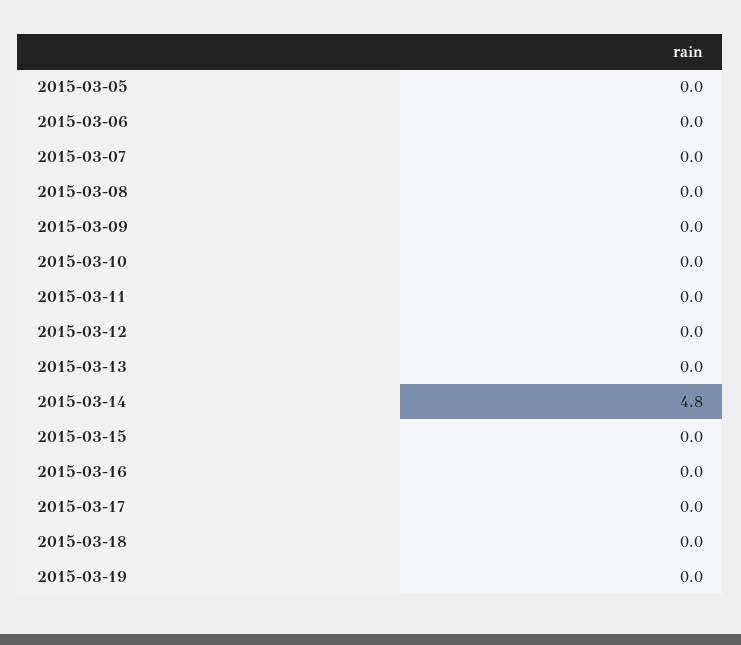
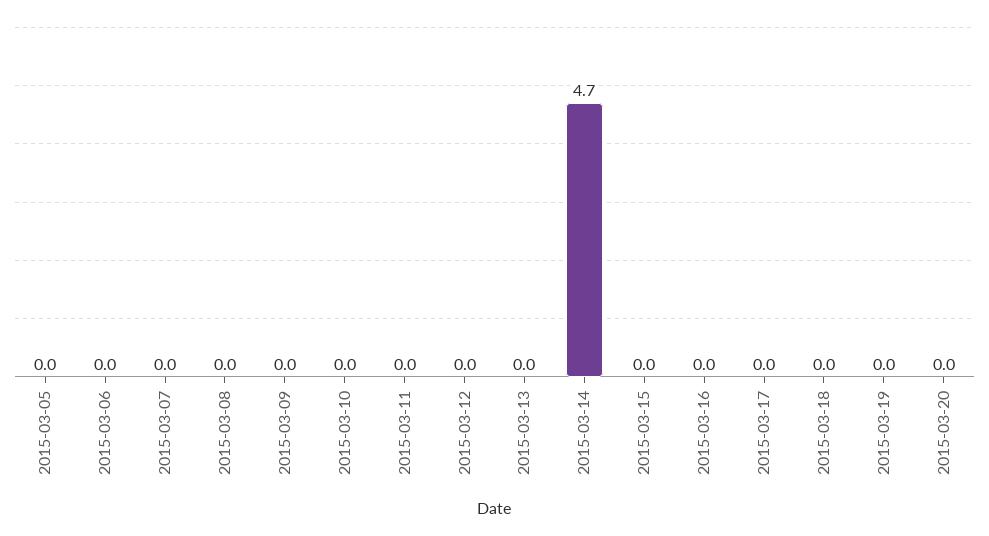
2015-03-14: 4.8 -> 4.7
2015-03-20: none -> 0

